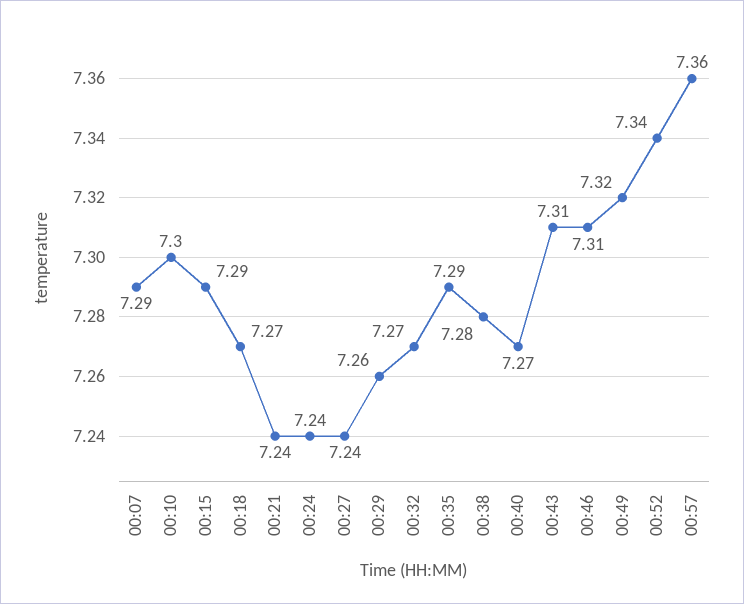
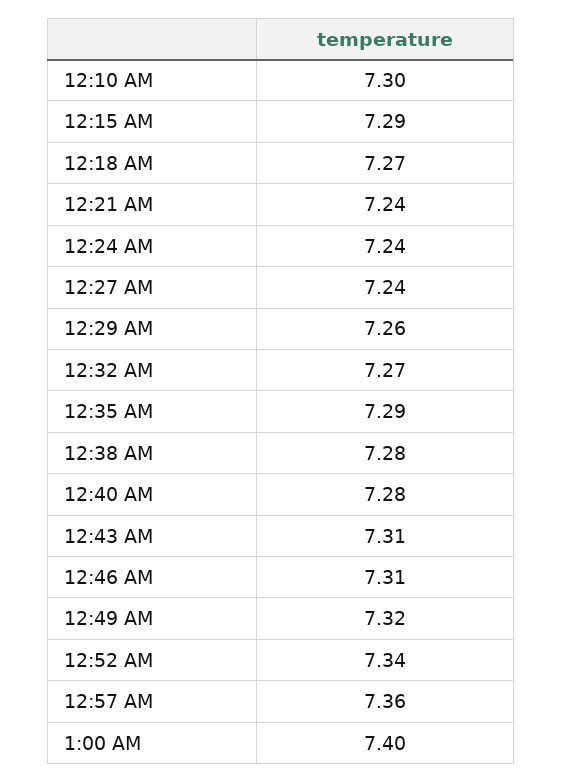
00:07: 7.29 -> none
00:40: 7.27 -> 7.28
1:00 AM: none -> 7.4

